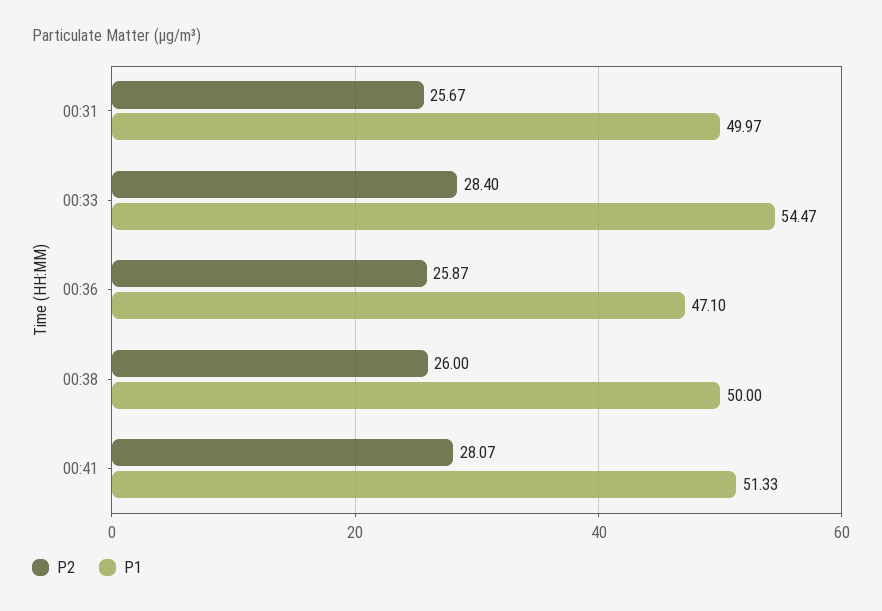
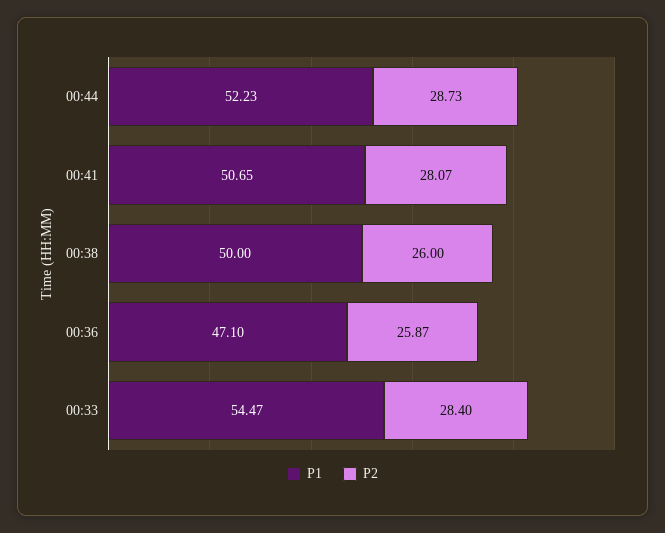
P2, 00:31: 25.67 -> none
P1, 00:31: 49.97 -> none
P1, 00:41: 51.33 -> 50.65
P1, 00:44: none -> 52.23
P2, 00:44: none -> 28.73

